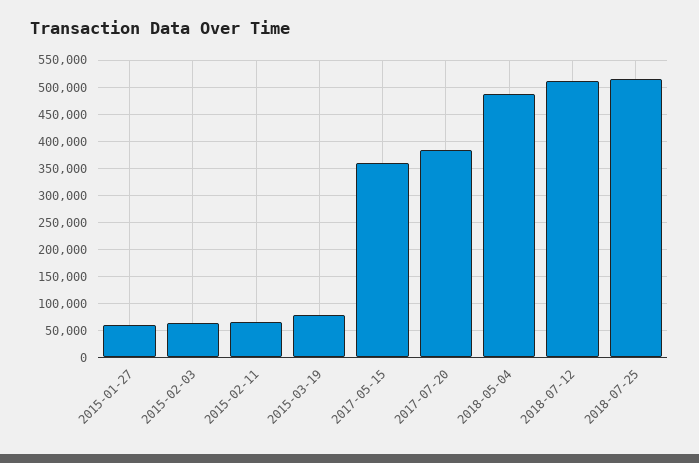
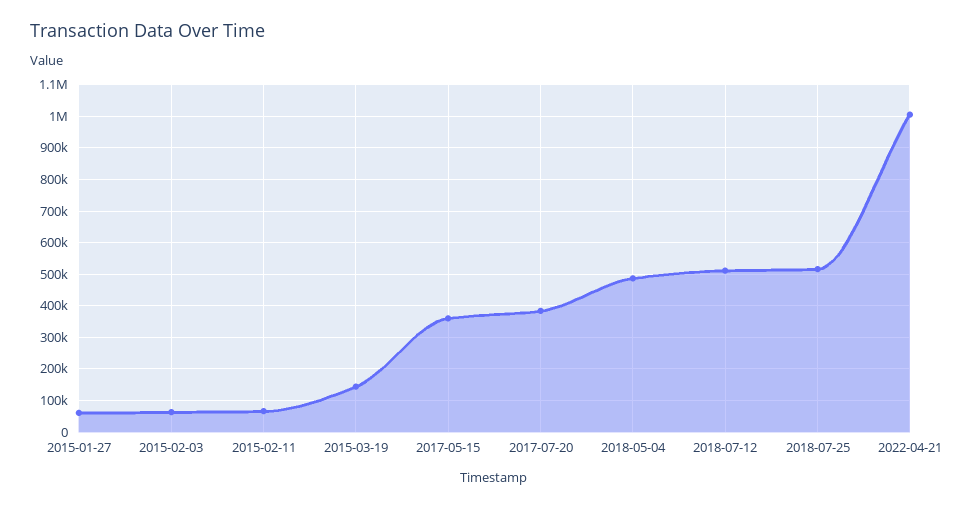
2015-03-19: 75000 -> 140000
2022-04-21: none -> 1000000

